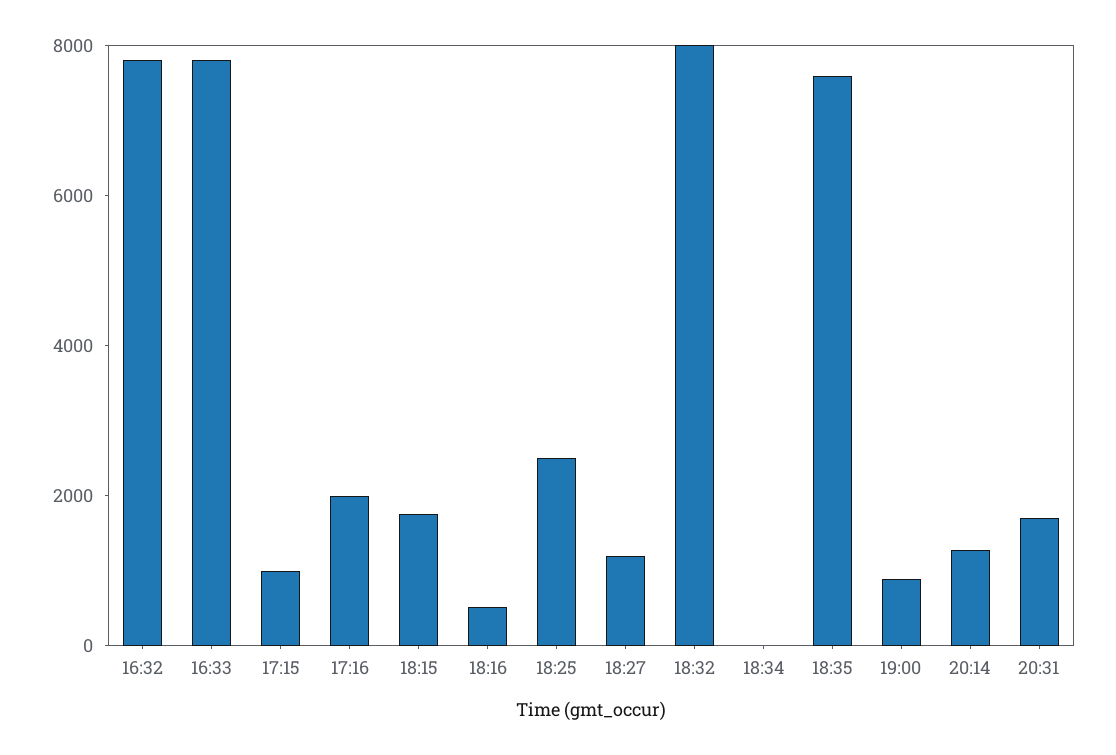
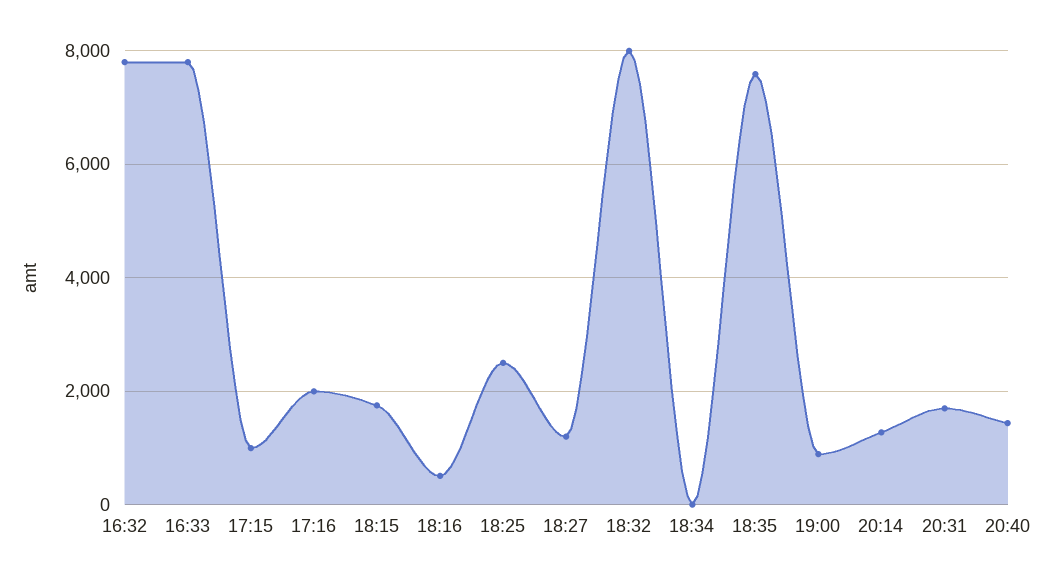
20:40: none -> 1400

